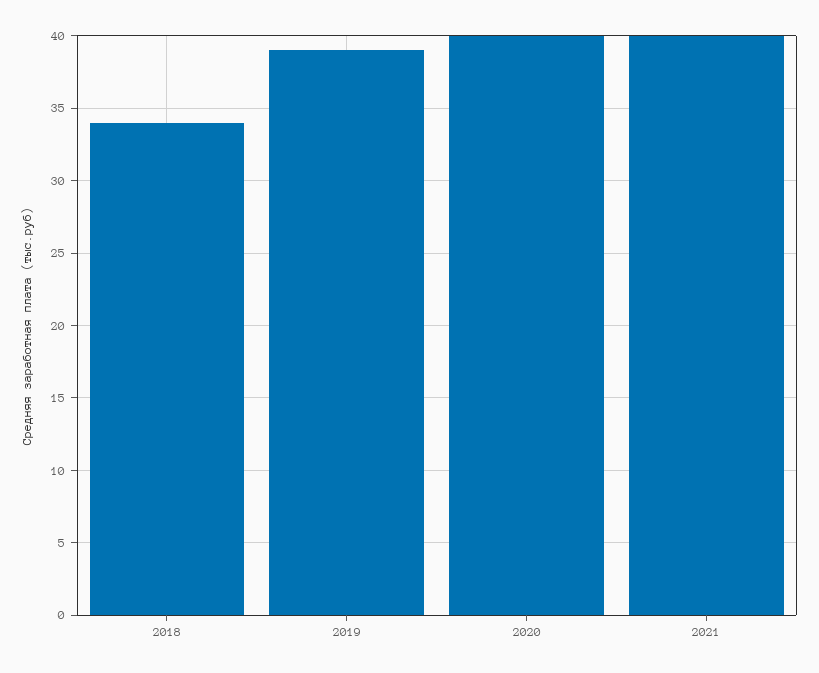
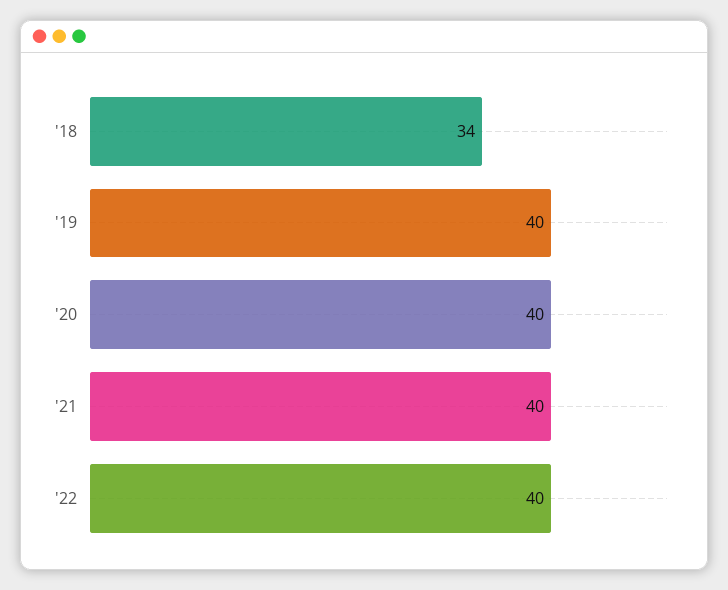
2019: 39 -> 40
'22: none -> 40

